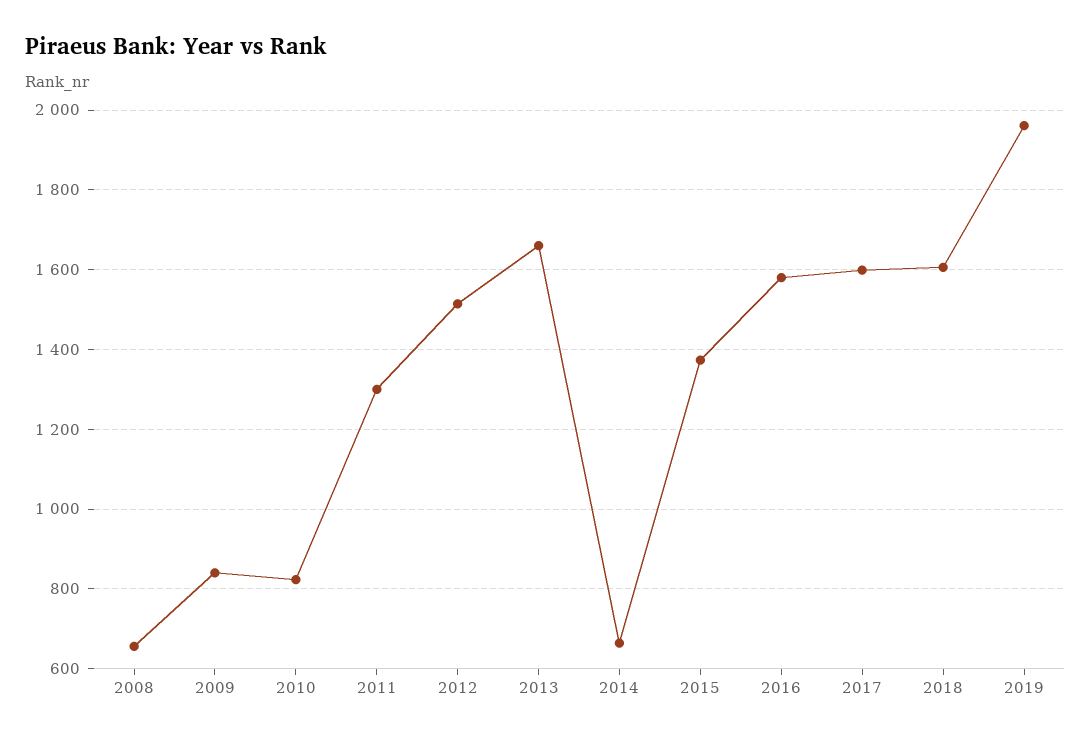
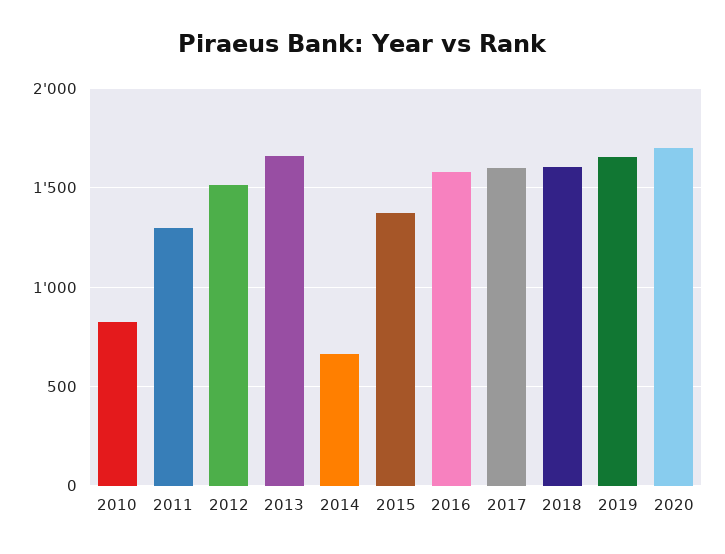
2008: 660 -> none
2009: 840 -> none
2019: 1960 -> 1650
2020: none -> 1700

